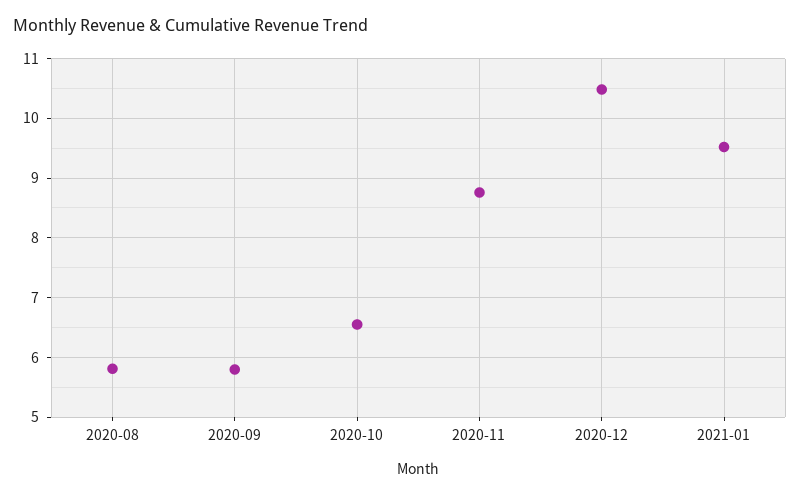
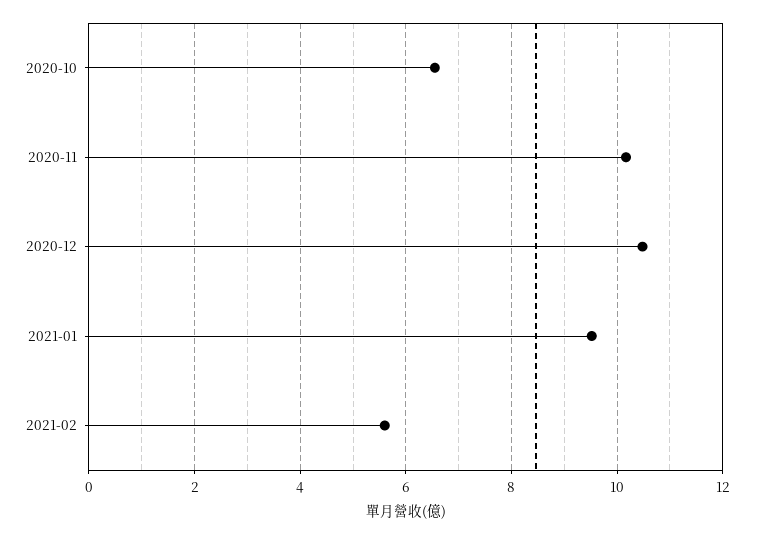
2020-08: 5.8 -> none
2020-09: 5.8 -> none
2020-11: 8.8 -> 10.2
2021-02: none -> 5.6

